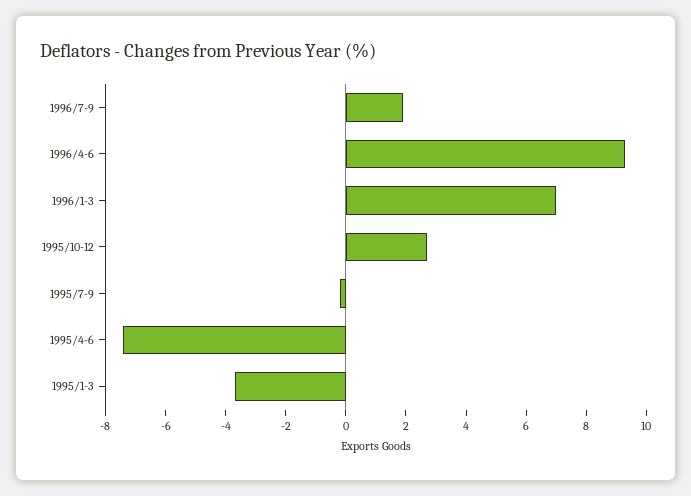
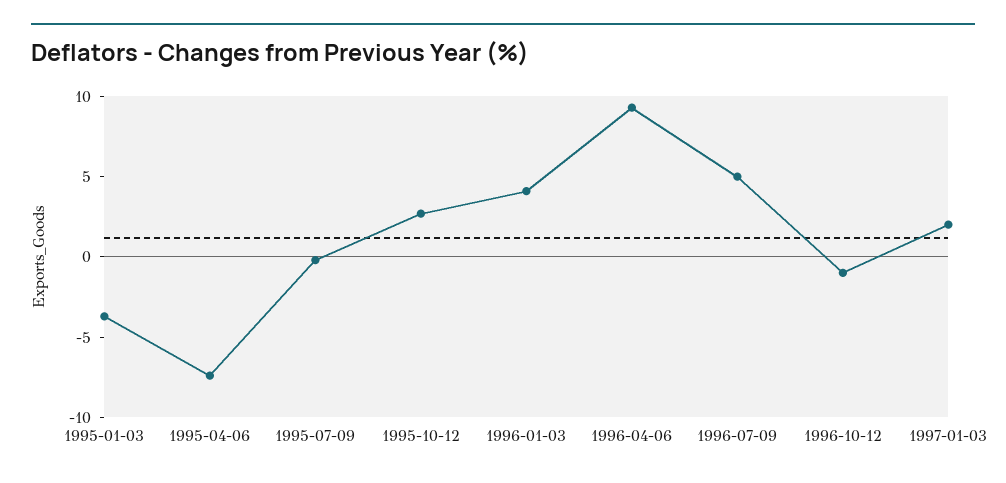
1996/7-9: 2 -> 5
1996/1-3: 7 -> 4
1996-10-12: none -> -1
1997-01-03: none -> 2

